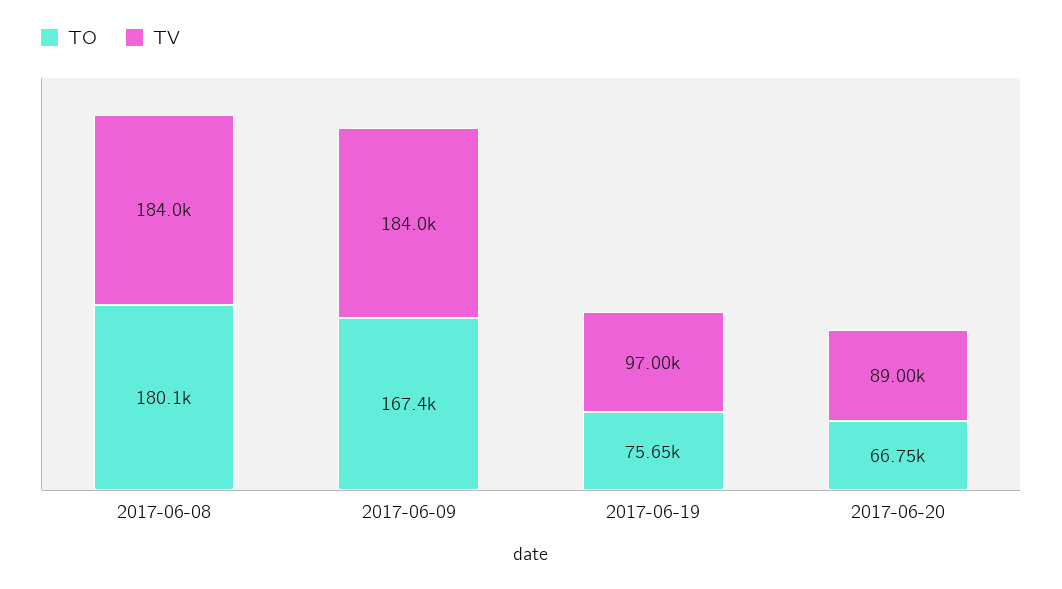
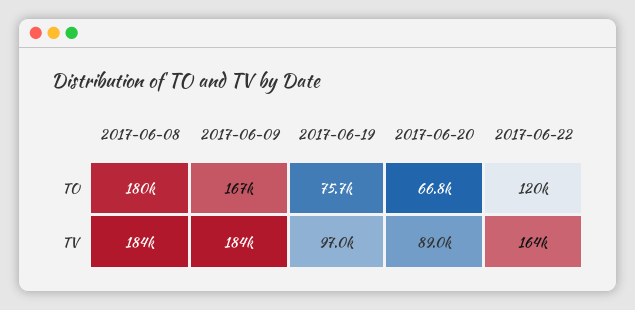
TO, 2017-06-22: none -> 120000
TV, 2017-06-22: none -> 164000

